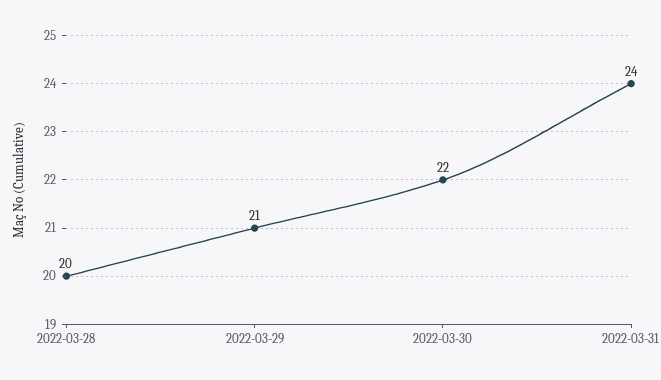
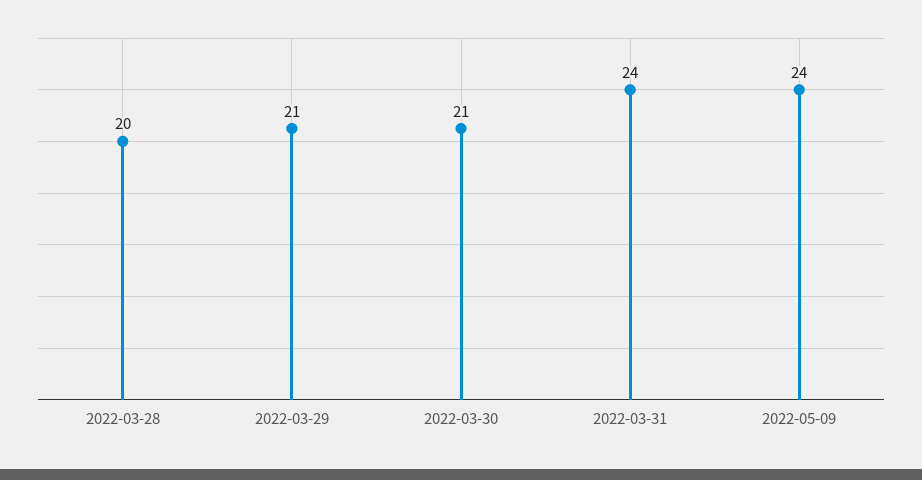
2022-03-30: 22 -> 21
2022-05-09: none -> 24

